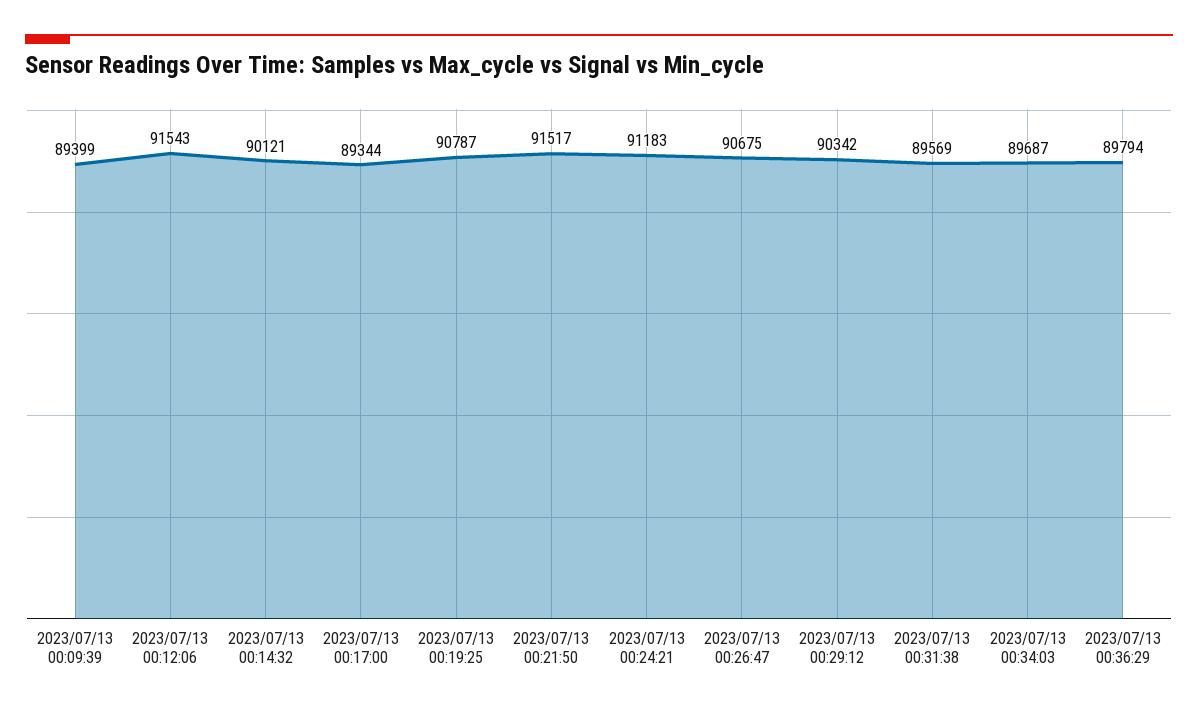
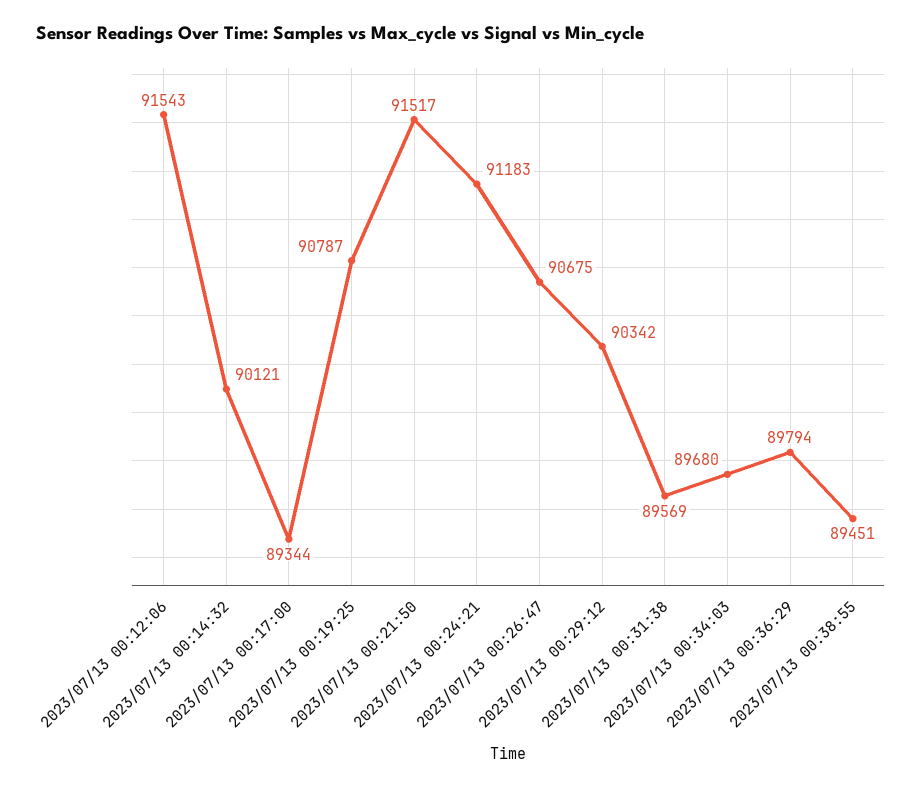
2023/07/13 00:09:39: 89399 -> none
2023/07/13 00:34:03: 89687 -> 89680
2023/07/13 00:38:55: none -> 89451

